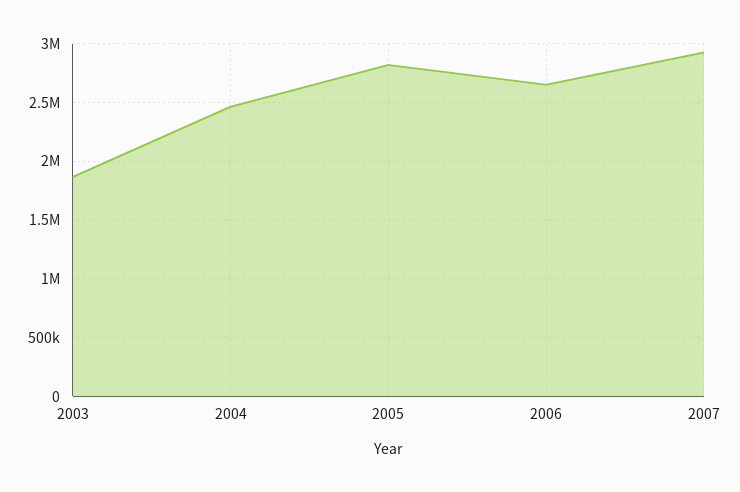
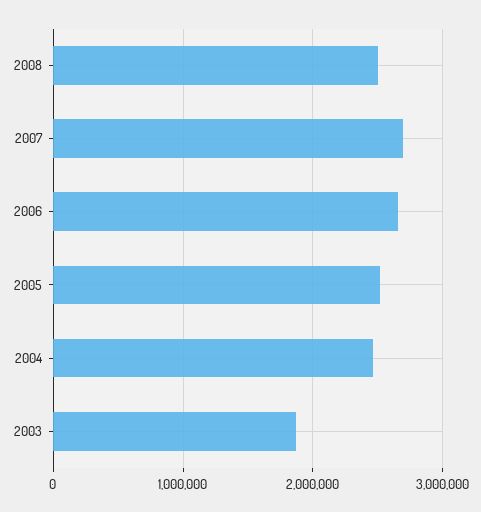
2005: 2800000 -> 2500000
2007: 2900000 -> 2700000
2008: none -> 2500000

